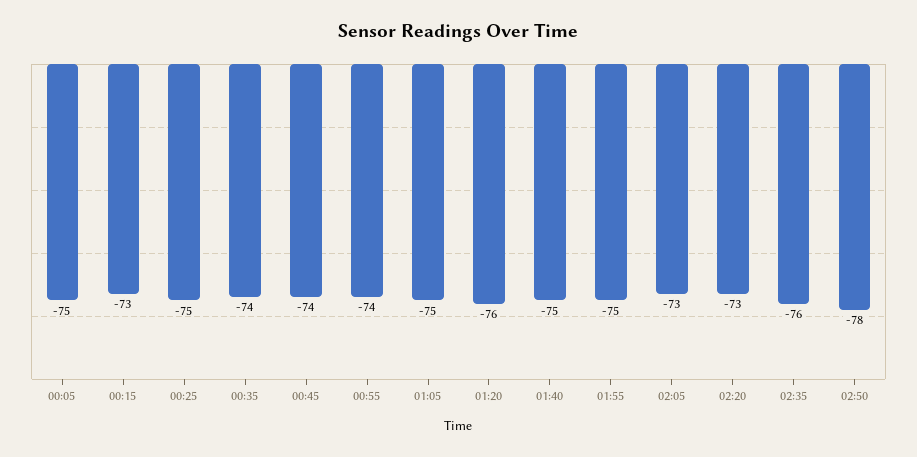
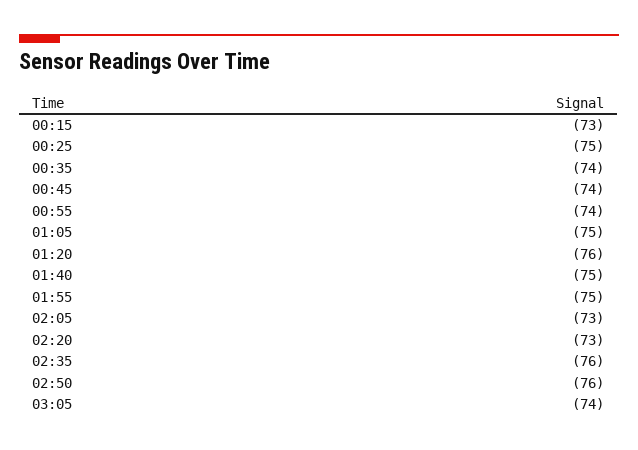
00:05: -75 -> none
02:50: -78 -> -76
03:05: none -> -74

